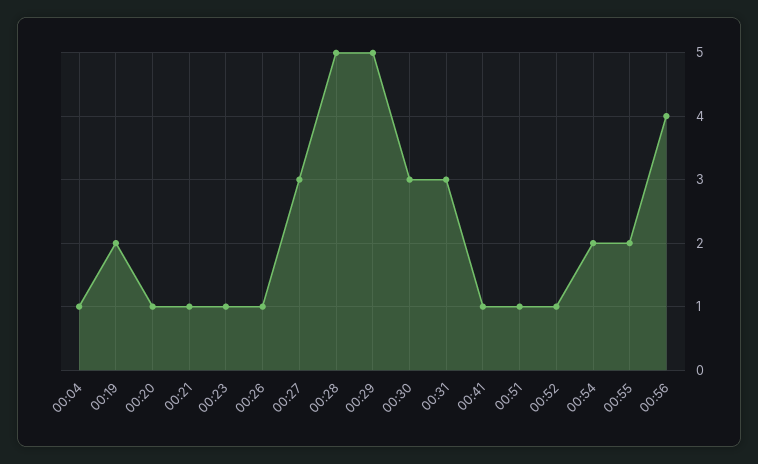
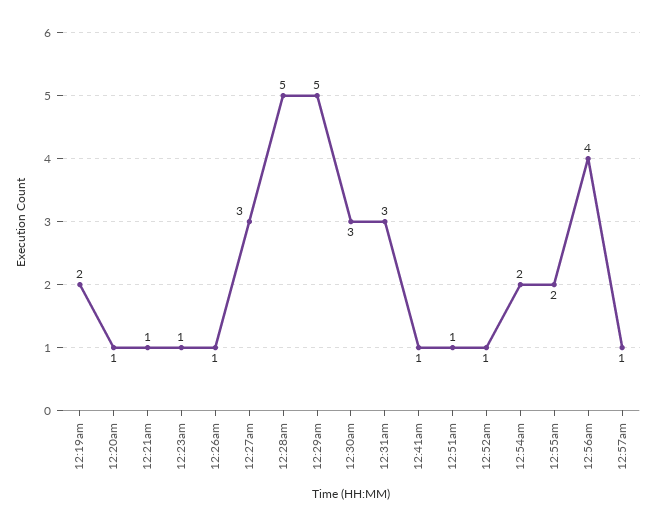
00:04: 1 -> none
12:57am: none -> 1

